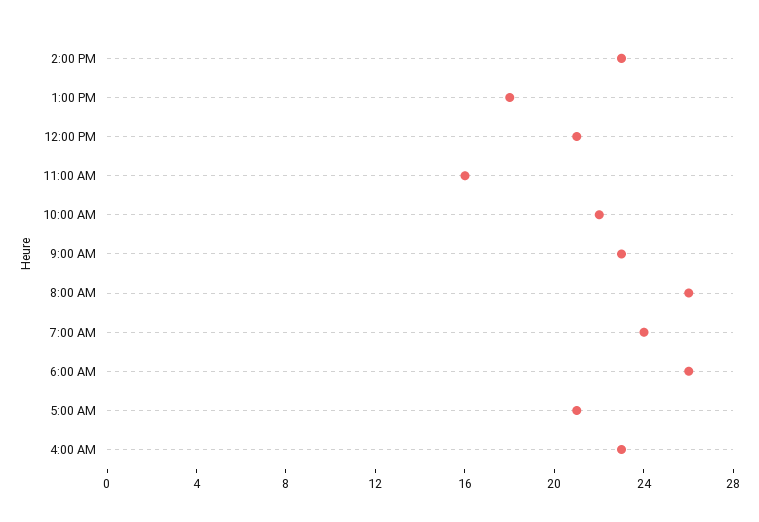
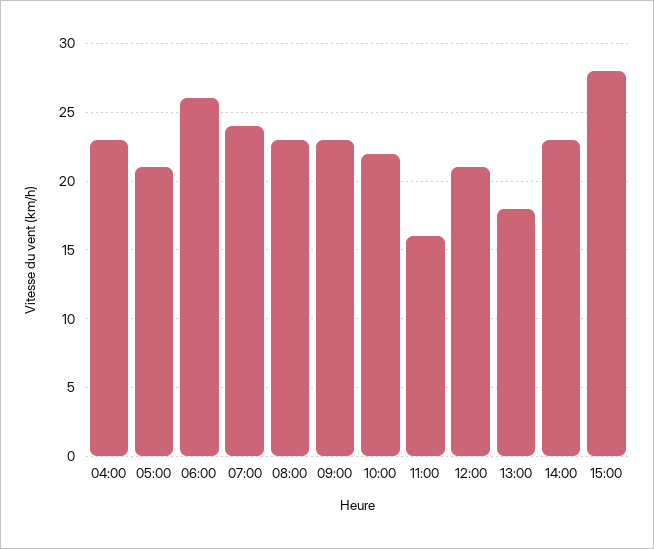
8:00 AM: 26 -> 23
15:00: none -> 28

